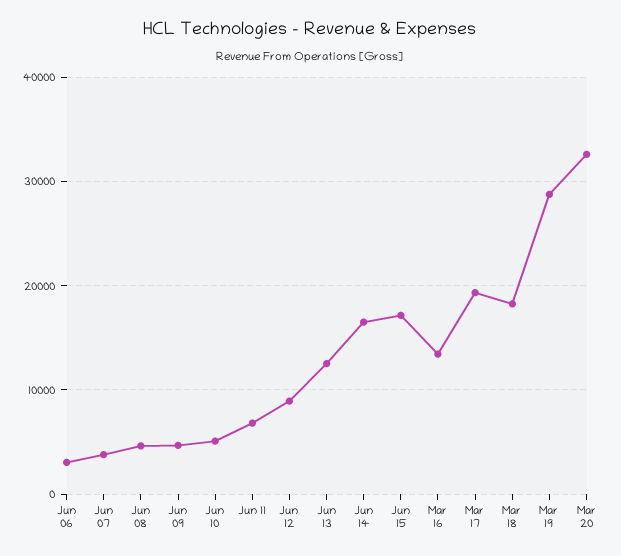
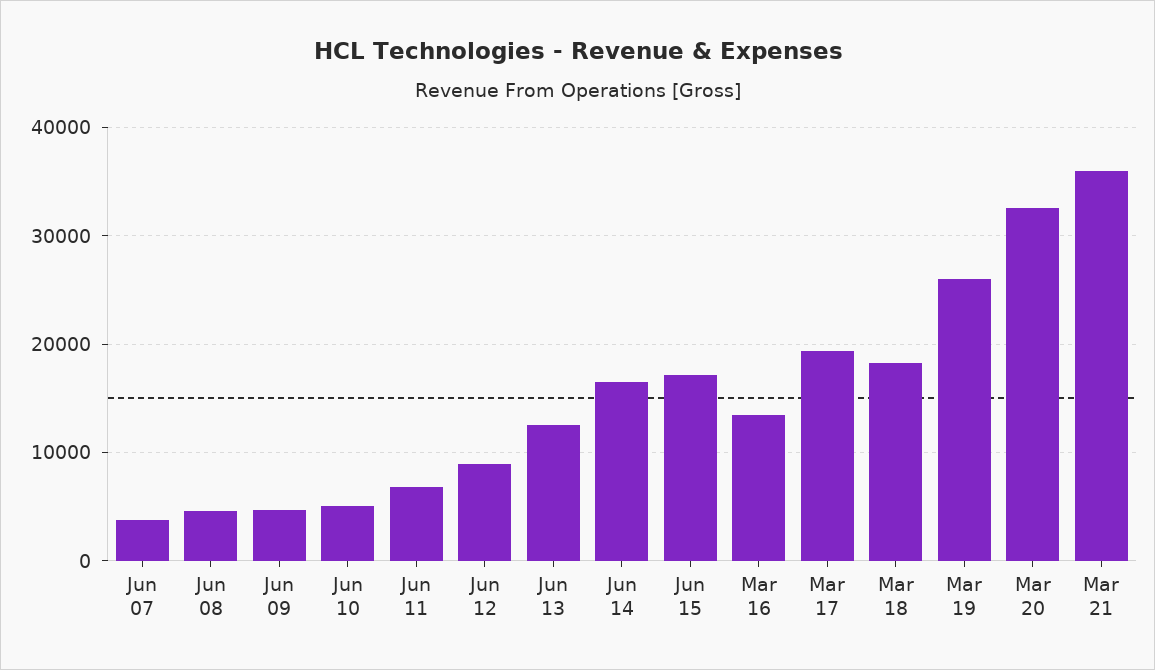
Jun 06: 3000 -> none
Mar 19: 29000 -> 26000
Mar 21: none -> 36000

